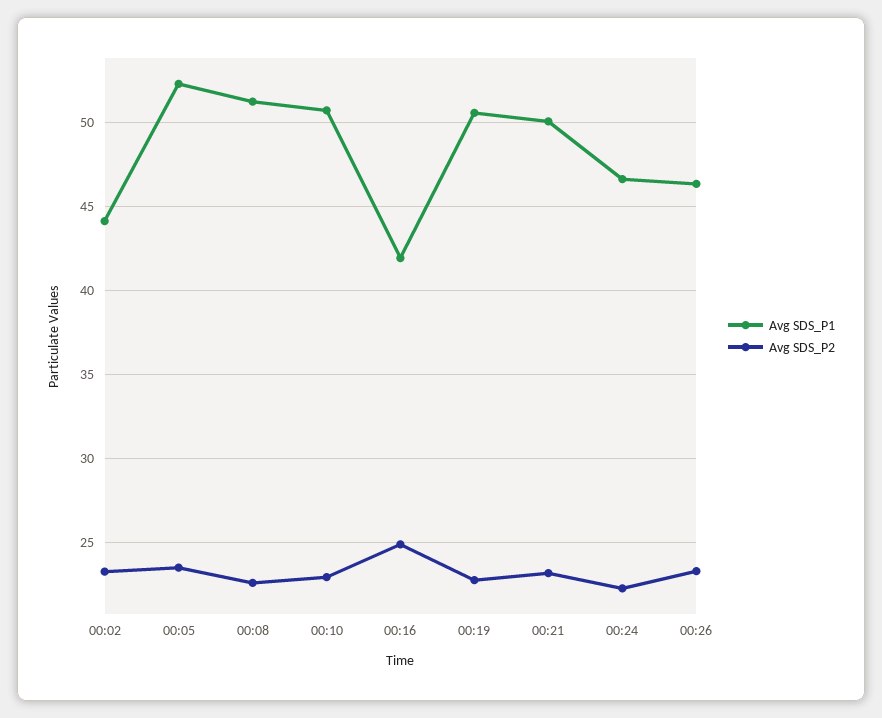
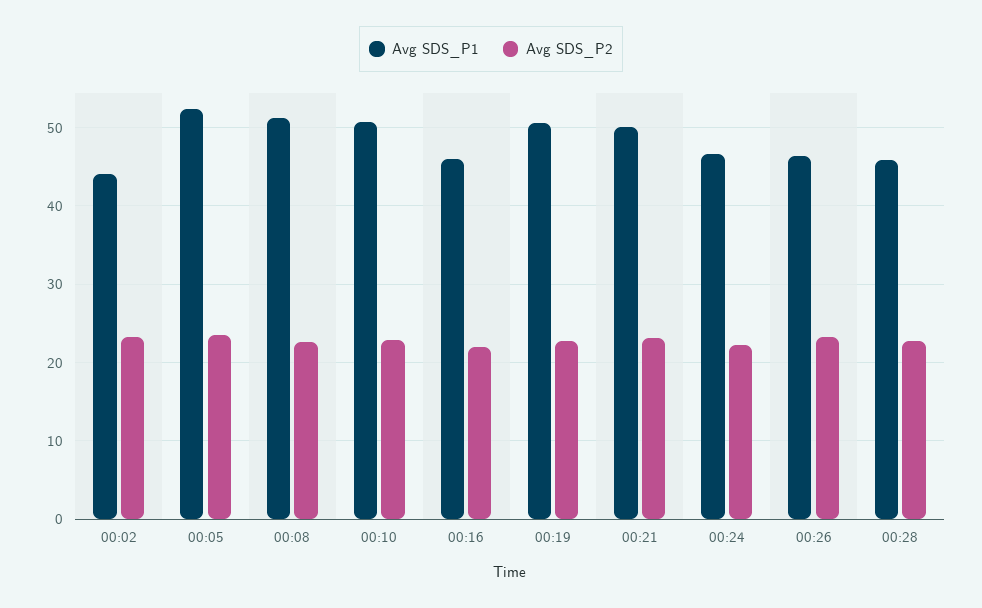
Avg SDS_P1, 00:16: 42 -> 46
Avg SDS_P2, 00:16: 25 -> 22
Avg SDS_P1, 00:28: none -> 46
Avg SDS_P2, 00:28: none -> 23

